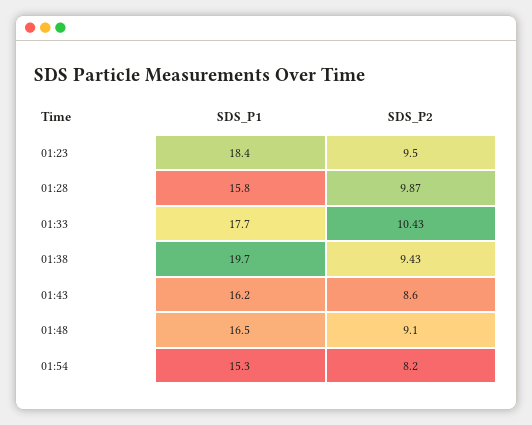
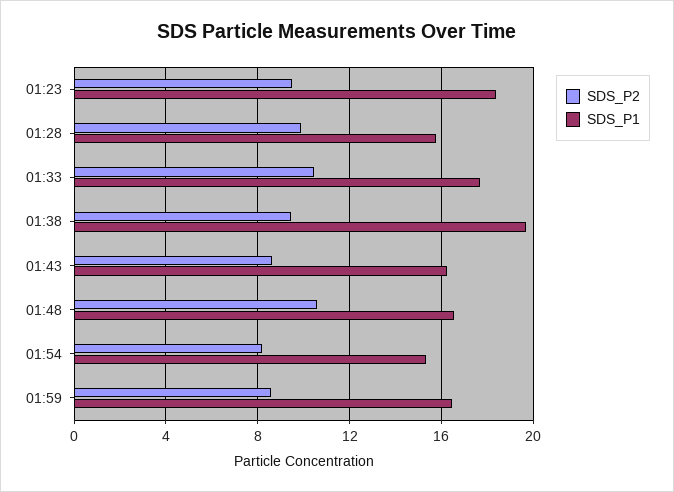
SDS_P2, 01:48: 9.1 -> 10.5
SDS_P2, 01:59: none -> 8.5
SDS_P1, 01:59: none -> 16.5

